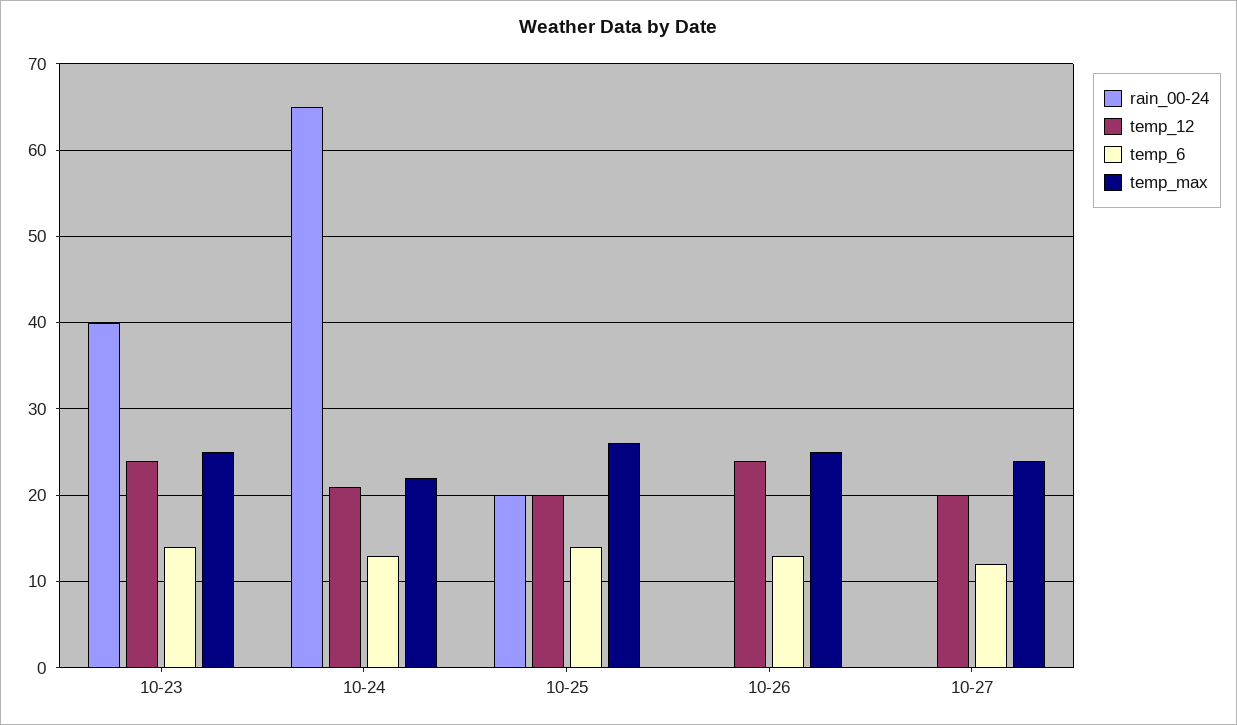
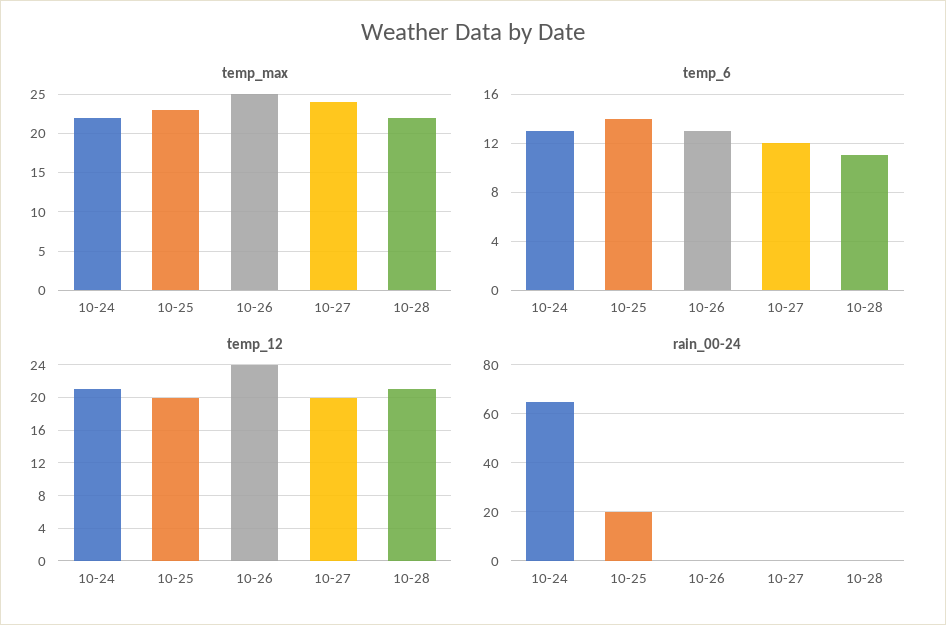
rain_00-24, 10-23: 40 -> none
temp_12, 10-23: 24 -> none
temp_6, 10-23: 14 -> none
temp_max, 10-23: 25 -> none
temp_max, 10-25: 26 -> 23
temp_max, 10-28: none -> 22
temp_6, 10-28: none -> 11
temp_12, 10-28: none -> 21
rain_00-24, 10-28: none -> 0

